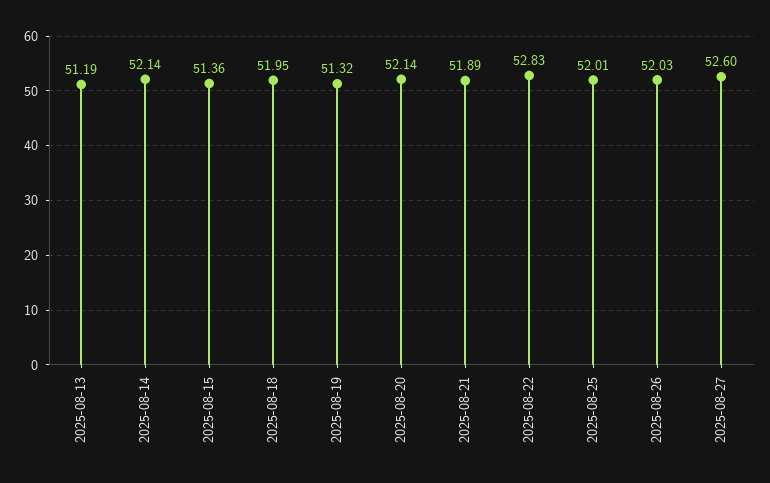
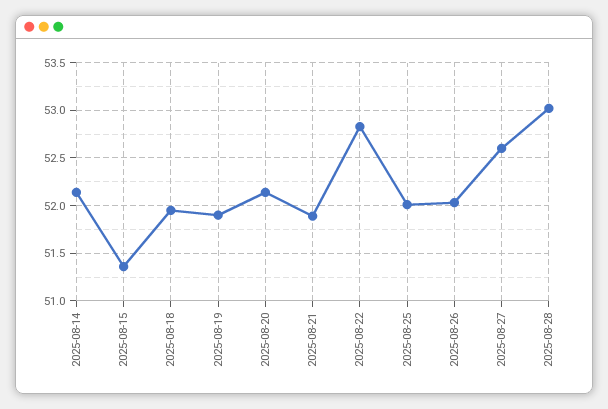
2025-08-13: 51.19 -> none
2025-08-19: 51.32 -> 51.9
2025-08-28: none -> 53

